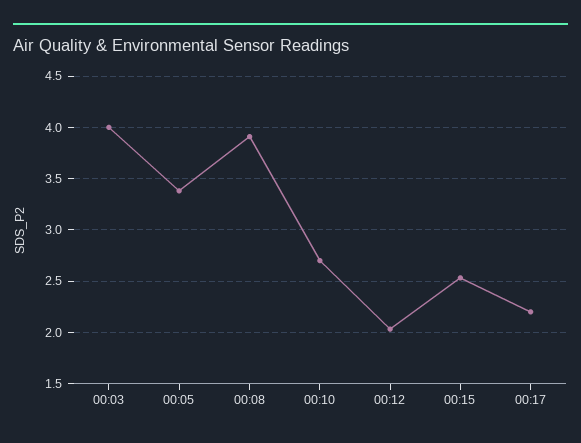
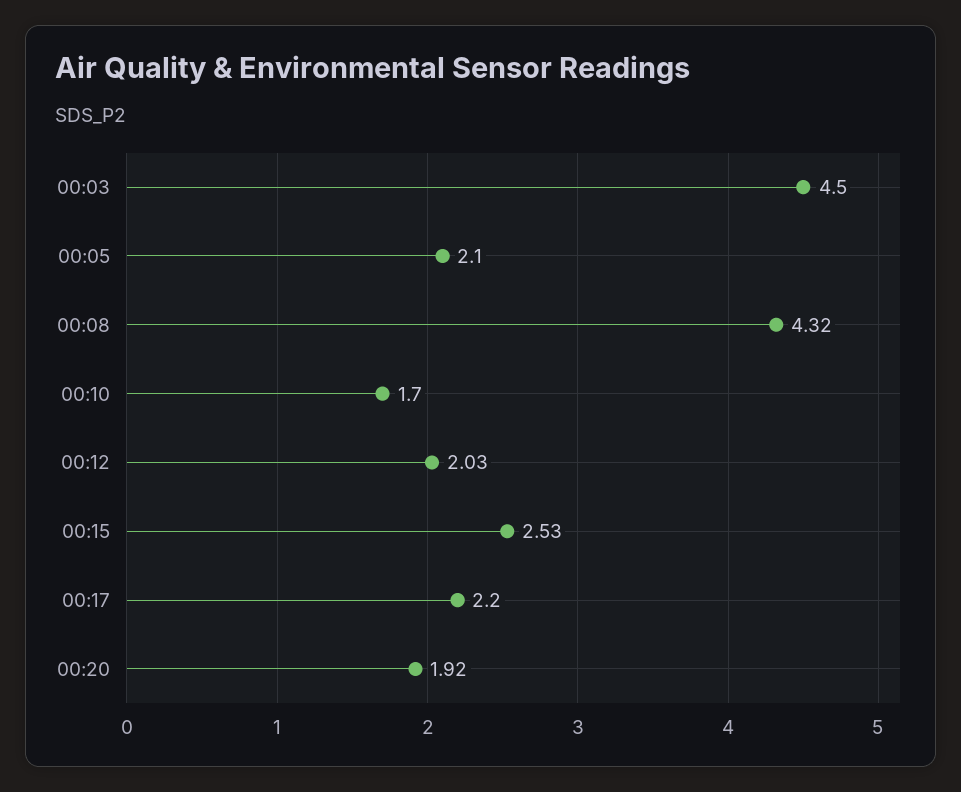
00:03: 4 -> 4.5
00:05: 3.4 -> 2.1
00:08: 3.9 -> 4.32
00:10: 2.7 -> 1.7
00:20: none -> 1.92

